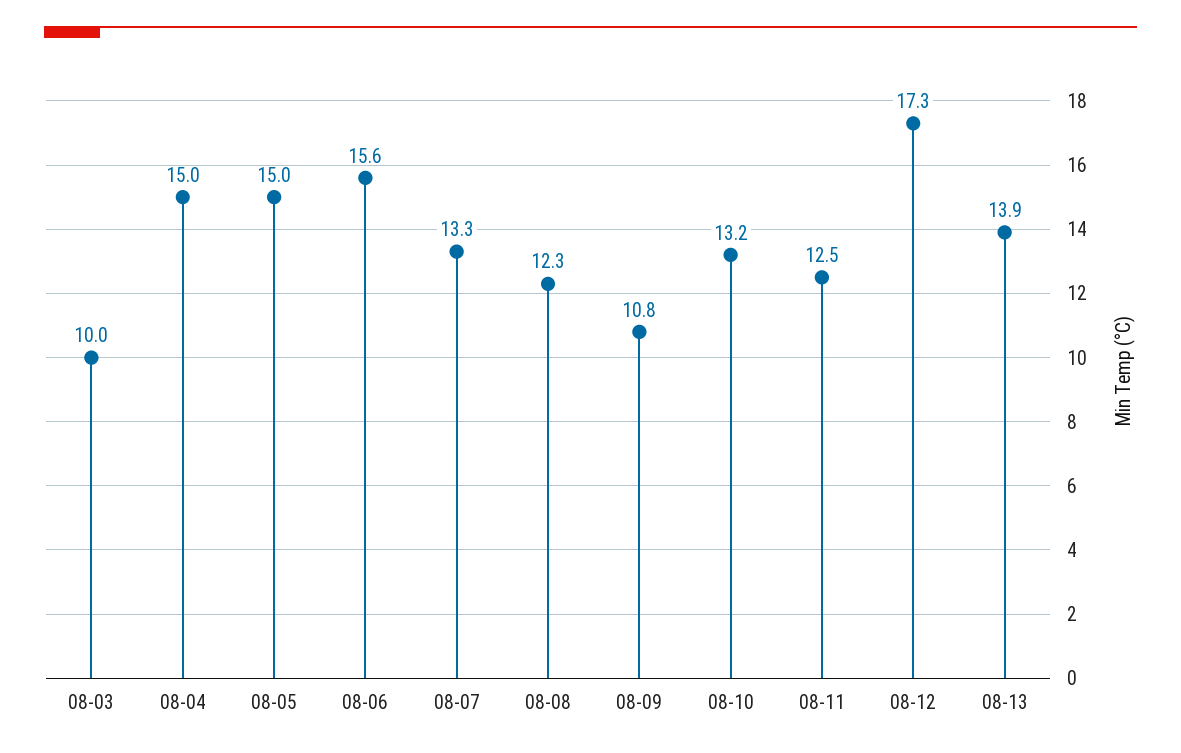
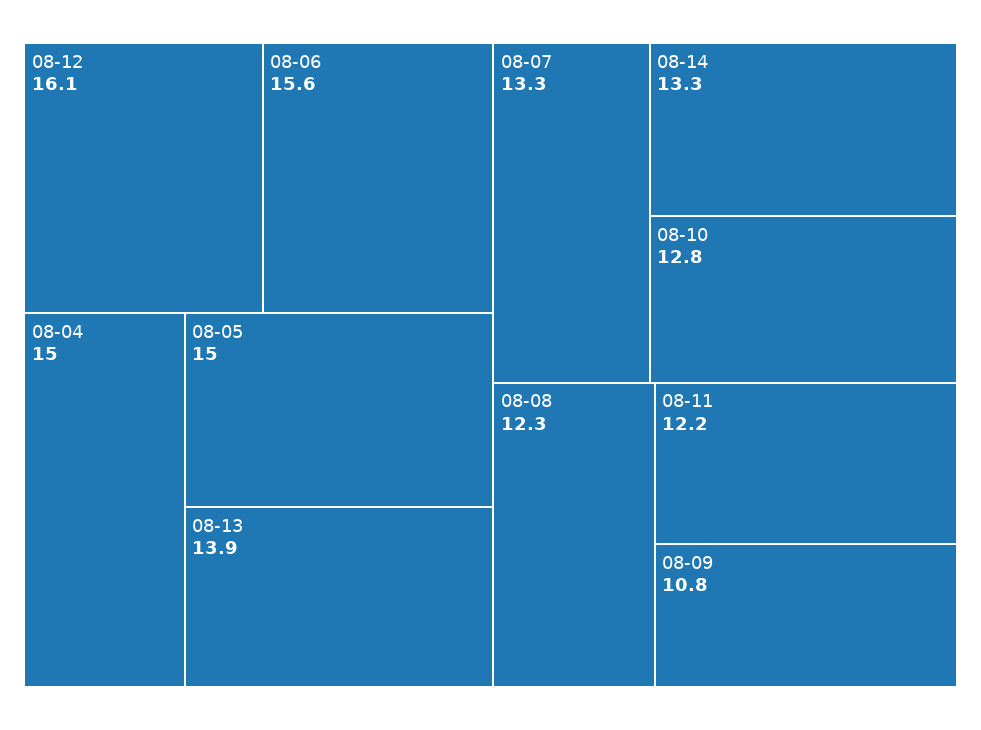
08-03: 10 -> none
08-10: 13.2 -> 12.8
08-11: 12.5 -> 12.2
08-12: 17.3 -> 16.1
08-14: none -> 13.3

